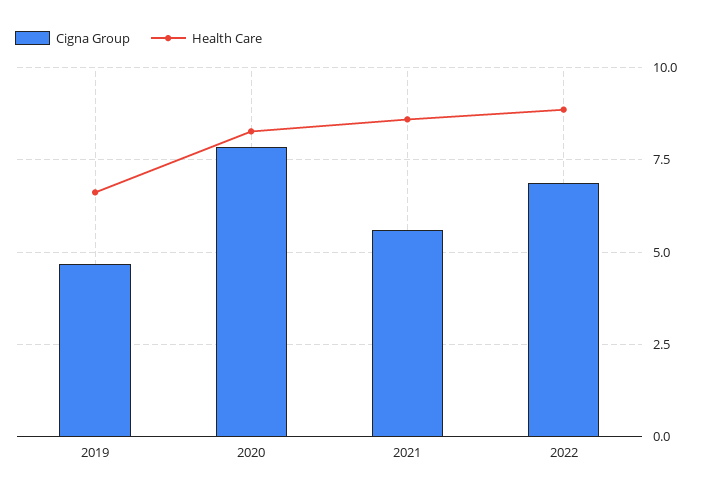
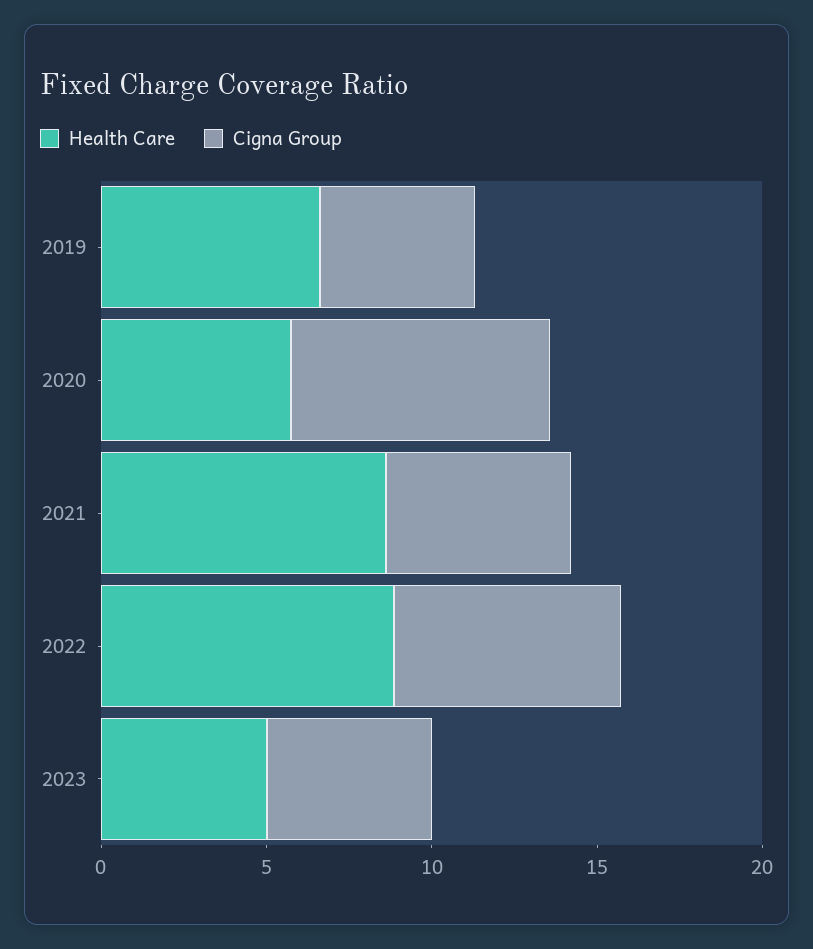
Health Care, 2020: 8.25 -> 6
Health Care, 2023: none -> 5
Cigna Group, 2023: none -> 5

